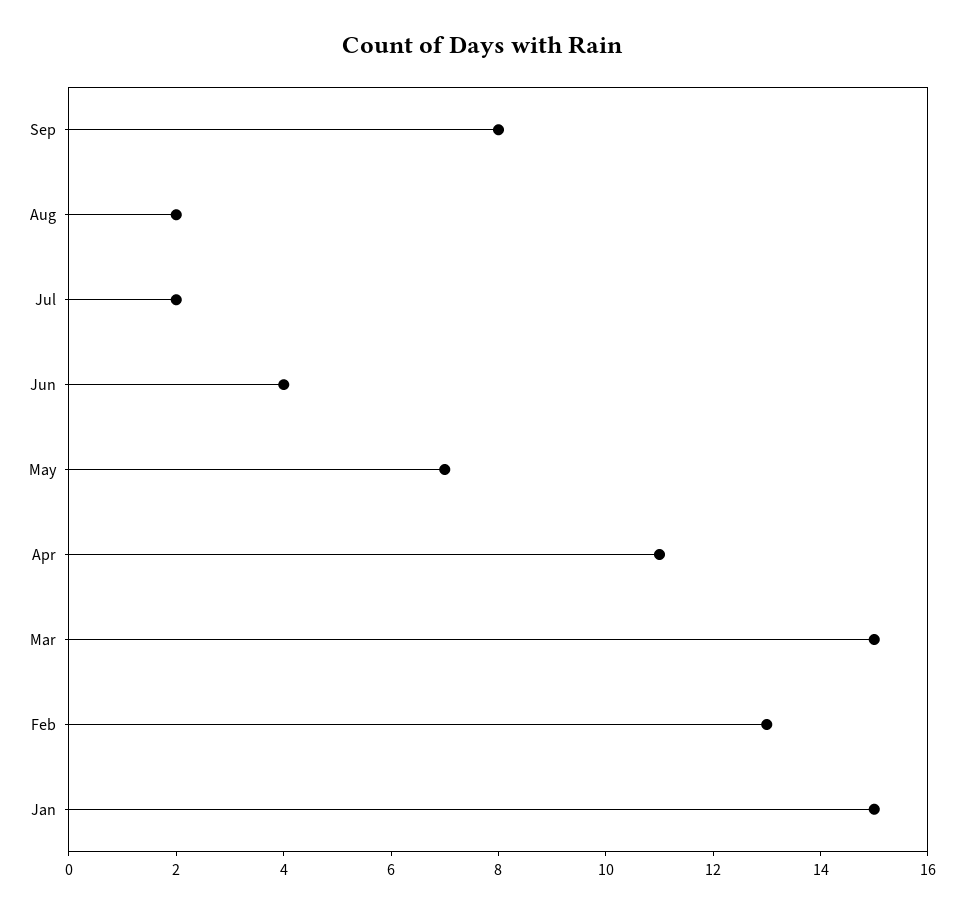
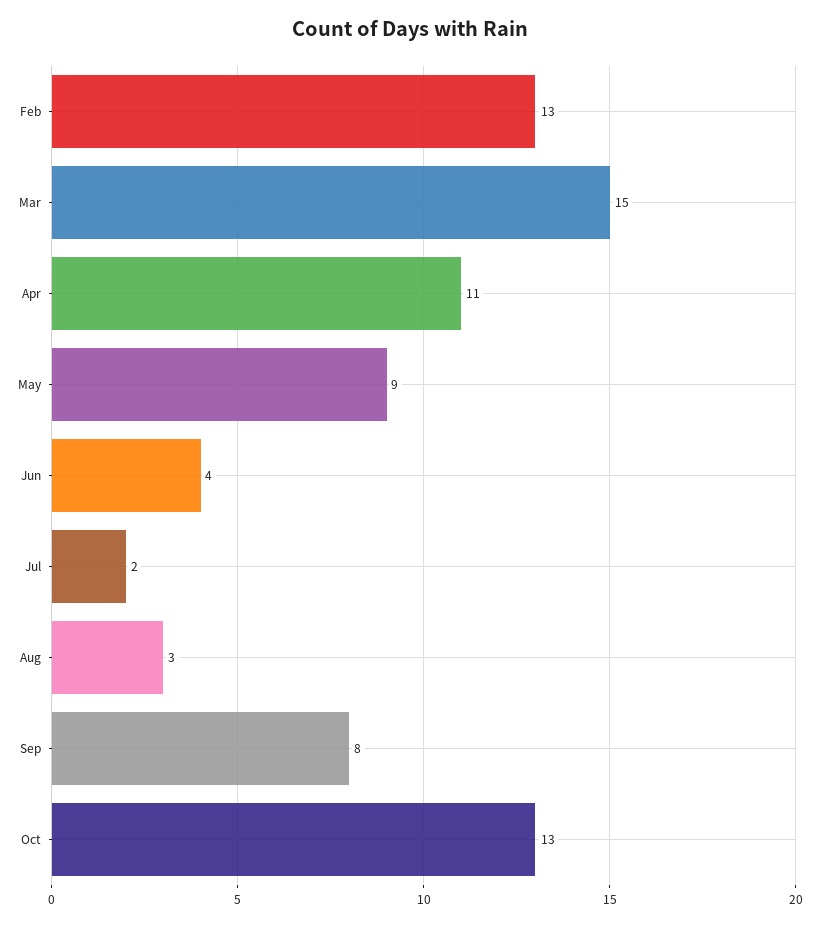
Aug: 2 -> 3
May: 7 -> 9
Jan: 15 -> none
Oct: none -> 13

